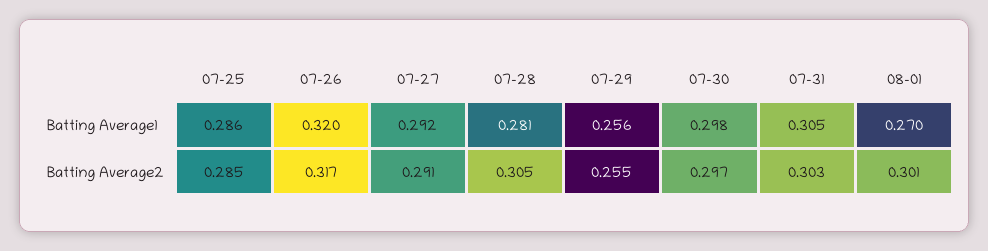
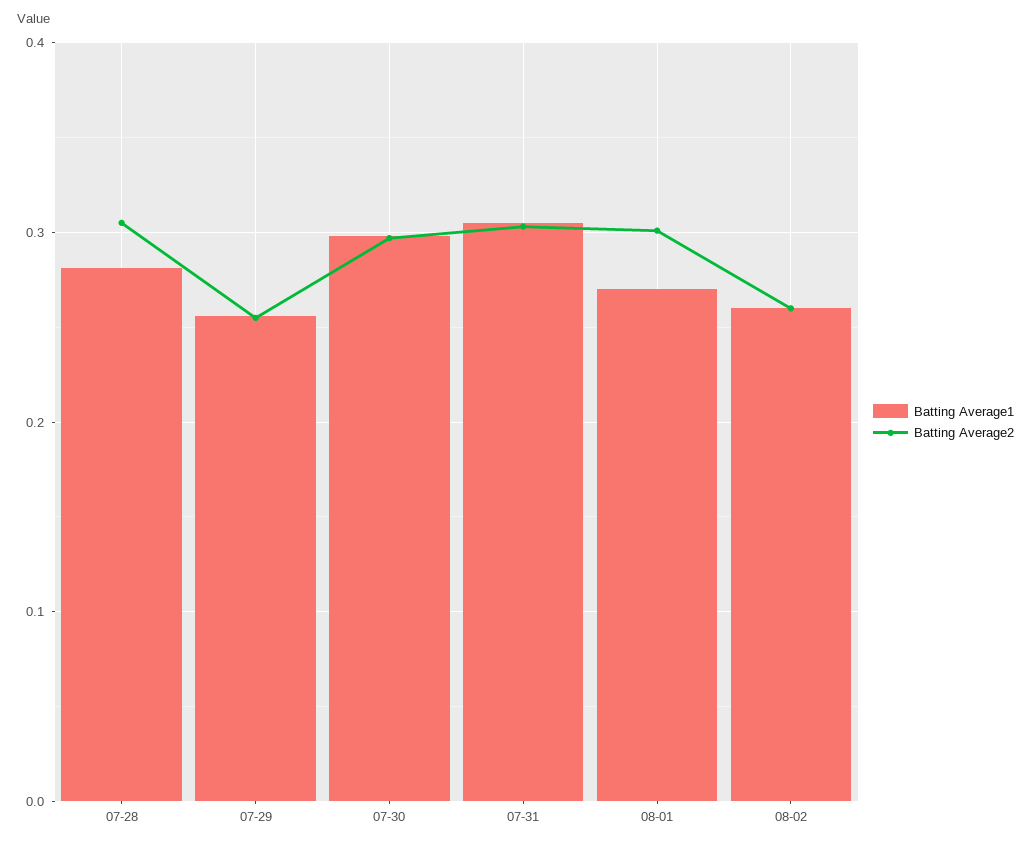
Batting Average1, 07-25: 0.286 -> none
Batting Average1, 07-26: 0.32 -> none
Batting Average1, 07-27: 0.292 -> none
Batting Average2, 07-25: 0.285 -> none
Batting Average2, 07-26: 0.317 -> none
Batting Average2, 07-27: 0.291 -> none
Batting Average1, 08-02: none -> 0.26
Batting Average2, 08-02: none -> 0.26

